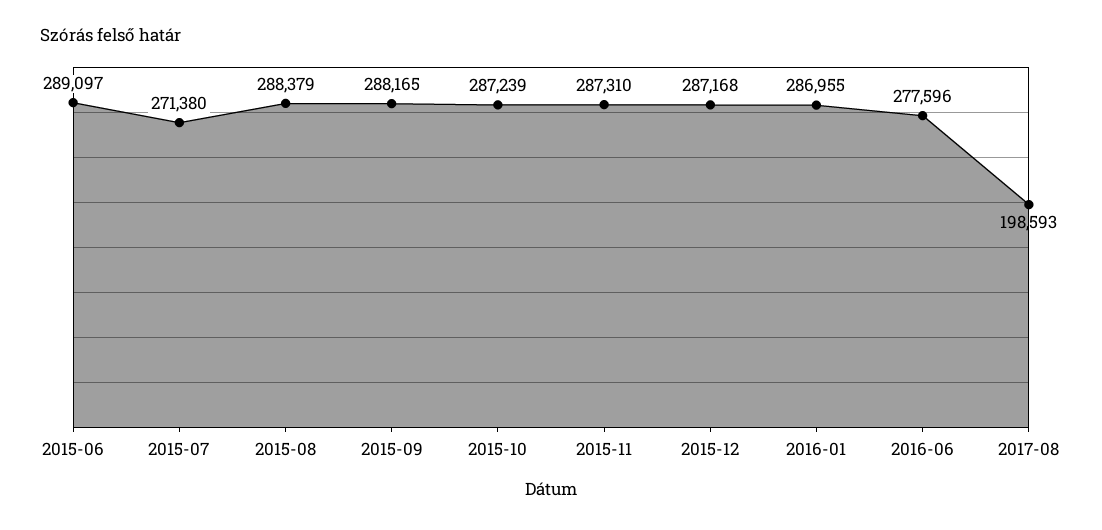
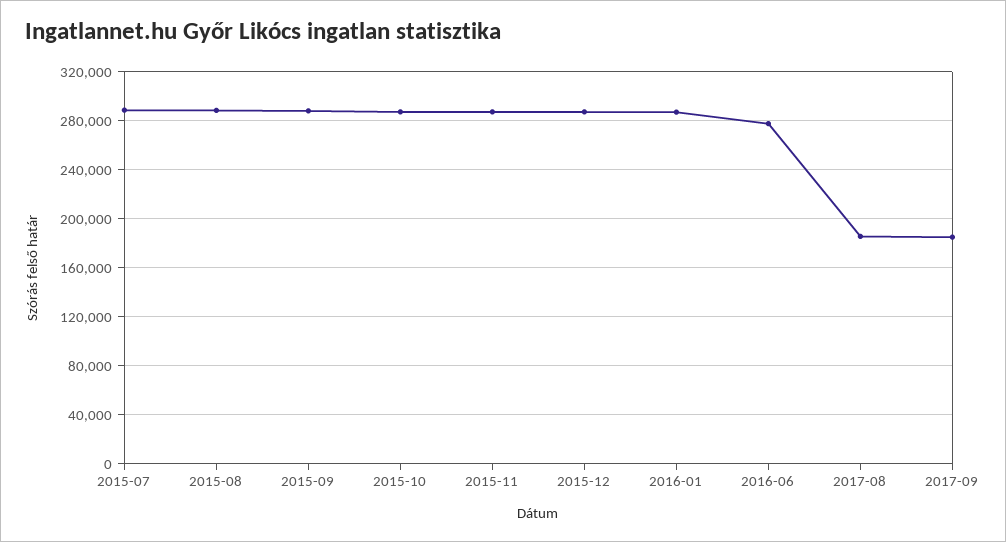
2015-06: 289097 -> none
2015-07: 271380 -> 290000
2017-08: 198593 -> 185000
2017-09: none -> 185000

